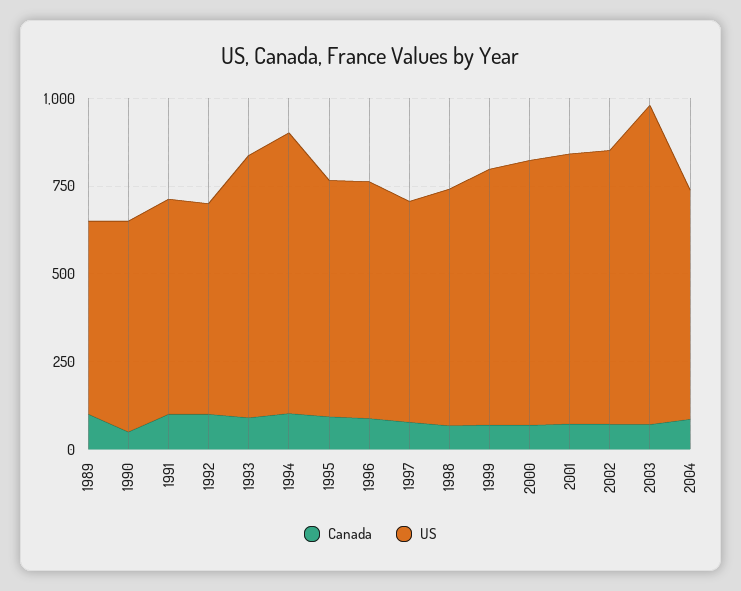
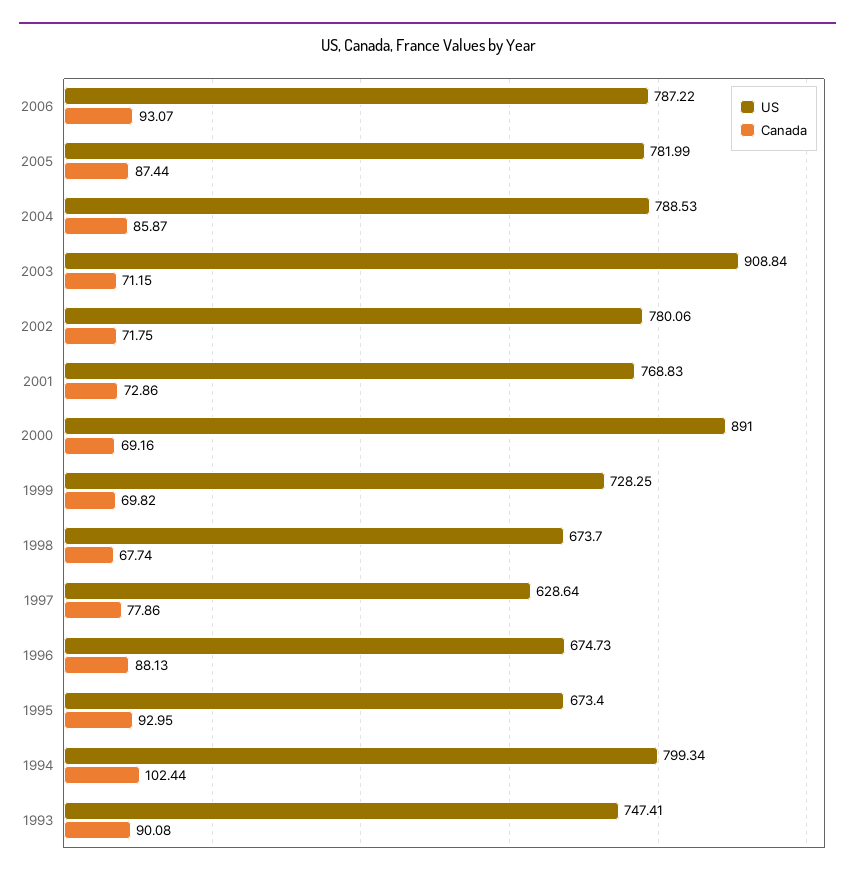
Canada, 1989: 100 -> none
US, 1989: 550 -> none
Canada, 1990: 50 -> none
US, 1990: 600 -> none
Canada, 1991: 100 -> none
US, 1991: 600 -> none
Canada, 1992: 100 -> none
US, 1992: 600 -> none
US, 2000: 750 -> 891
US, 2004: 650 -> 788.53
US, 2006: none -> 787.22
Canada, 2006: none -> 93.07
US, 2005: none -> 781.99
Canada, 2005: none -> 87.44

